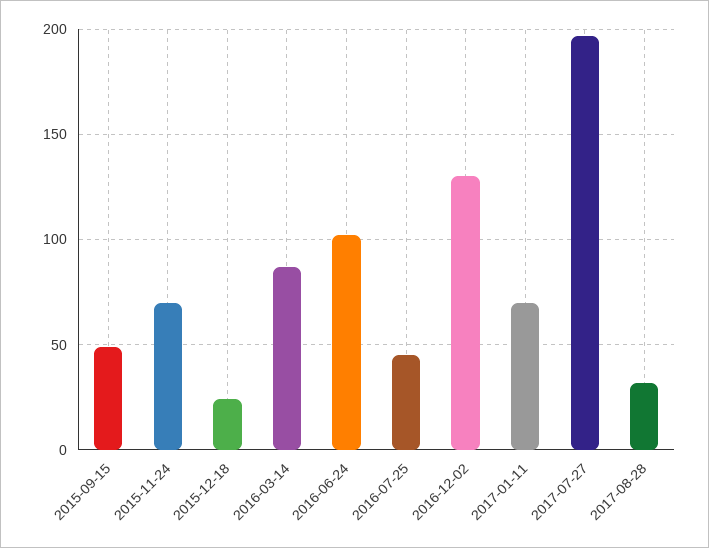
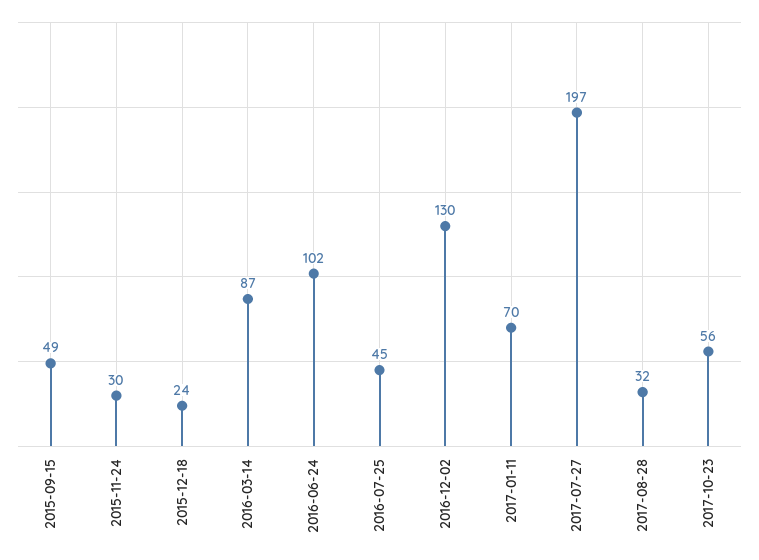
2015-11-24: 70 -> 30
2017-10-23: none -> 56

